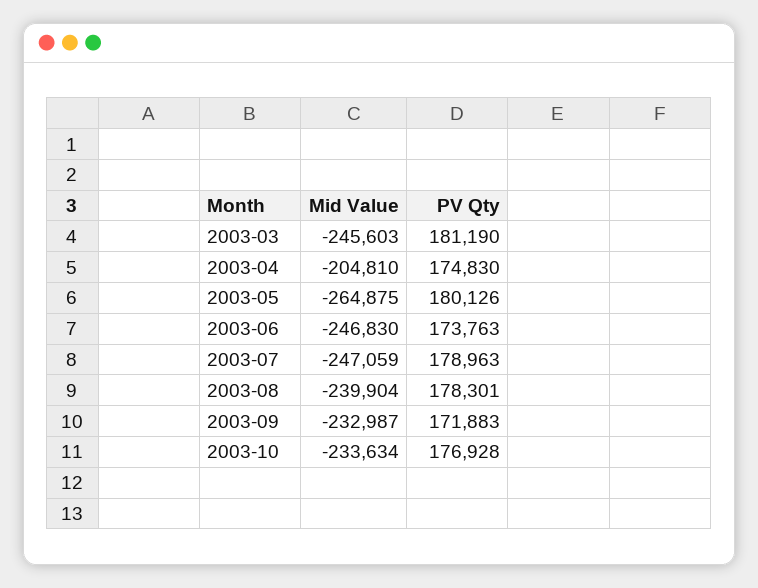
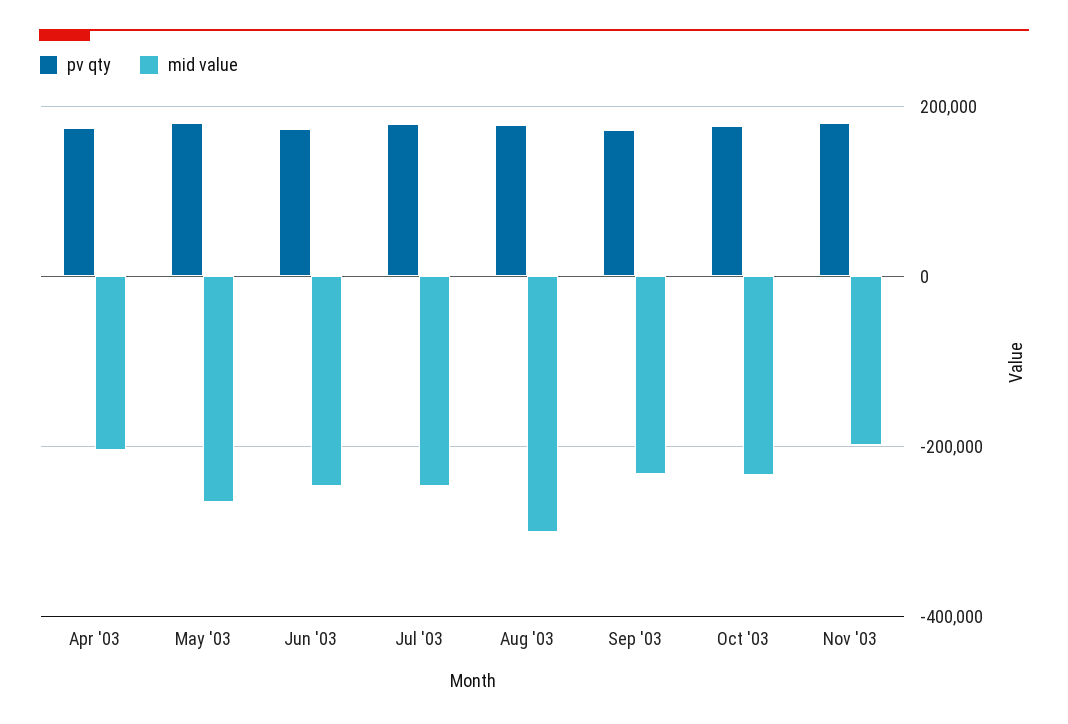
Mid Value, 2003-03: -245603 -> none
PV Qty, 2003-03: 181190 -> none
Mid Value, 2003-08: -239904 -> -300000
PV Qty, Nov '03: none -> 180000
Mid Value, Nov '03: none -> -200000

